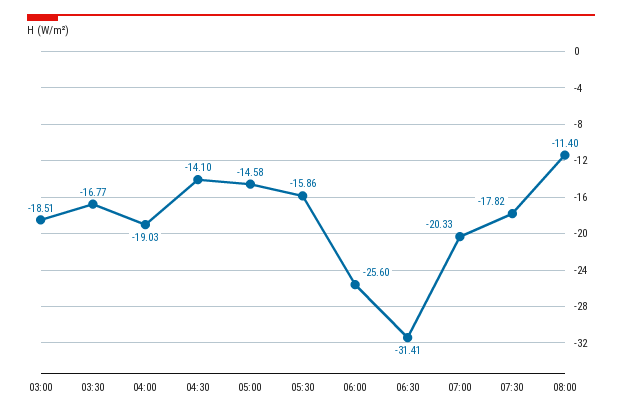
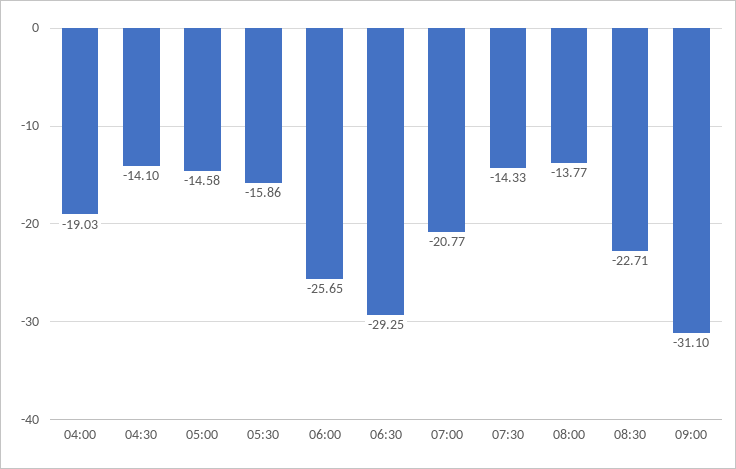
03:00: -18.51 -> none
03:30: -16.77 -> none
06:00: -25.6 -> -25.65
06:30: -31.41 -> -29.25
07:00: -20.33 -> -20.77
07:30: -17.82 -> -14.33
08:00: -11.4 -> -13.77
08:30: none -> -22.71
09:00: none -> -31.1

